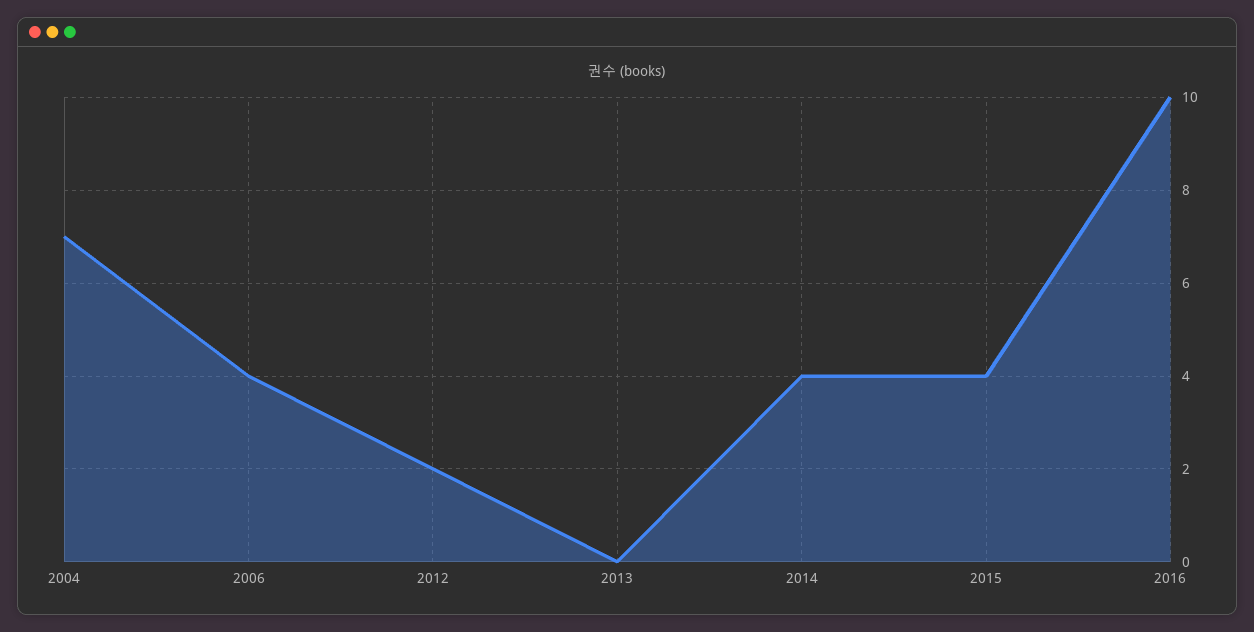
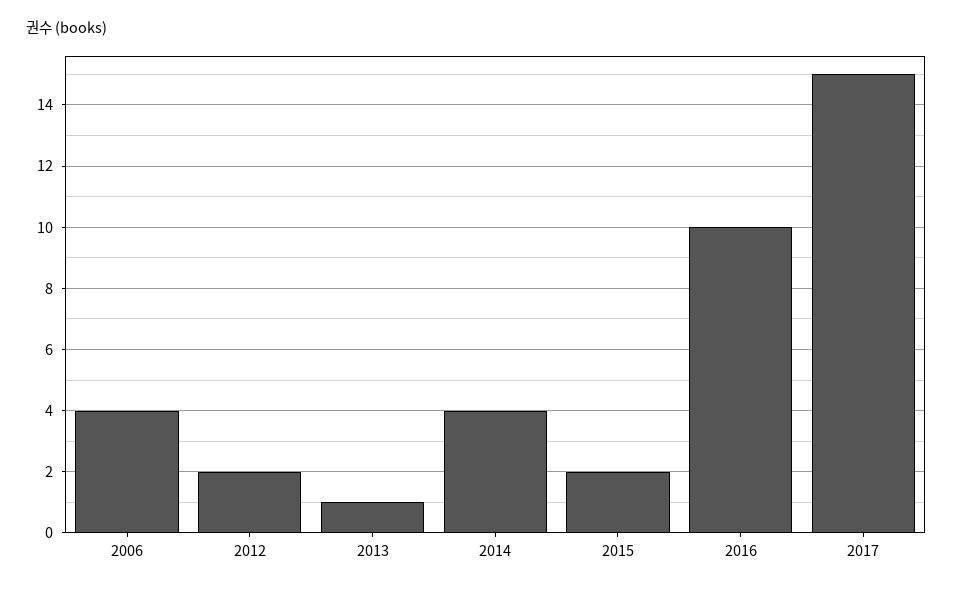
2004: 7 -> none
2013: 0 -> 1
2015: 4 -> 2
2017: none -> 15

